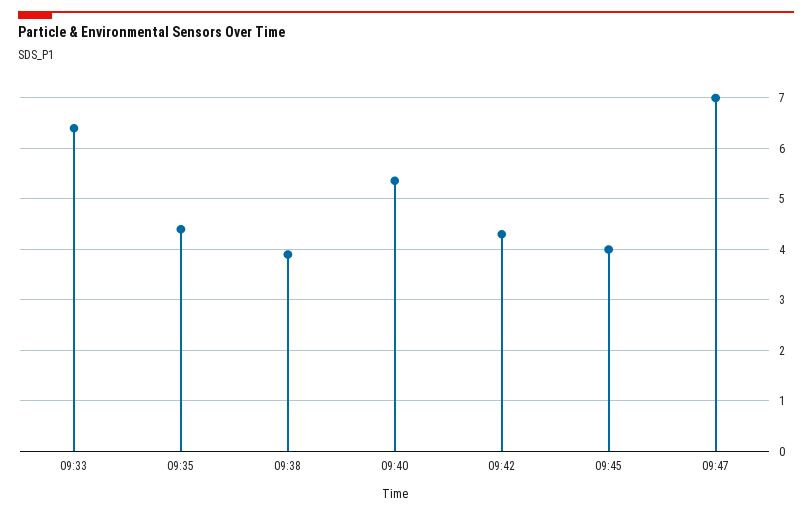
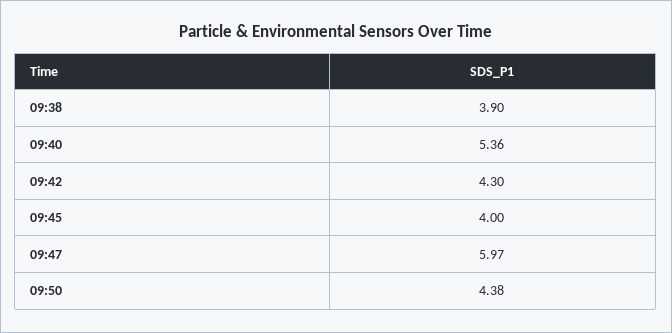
09:33: 6.4 -> none
09:35: 4.4 -> none
09:47: 7 -> 5.97
09:50: none -> 4.38

